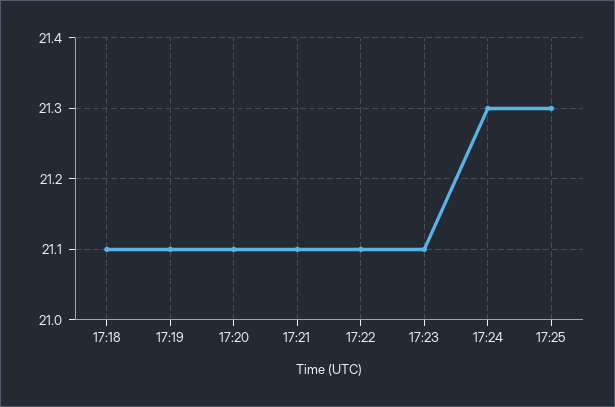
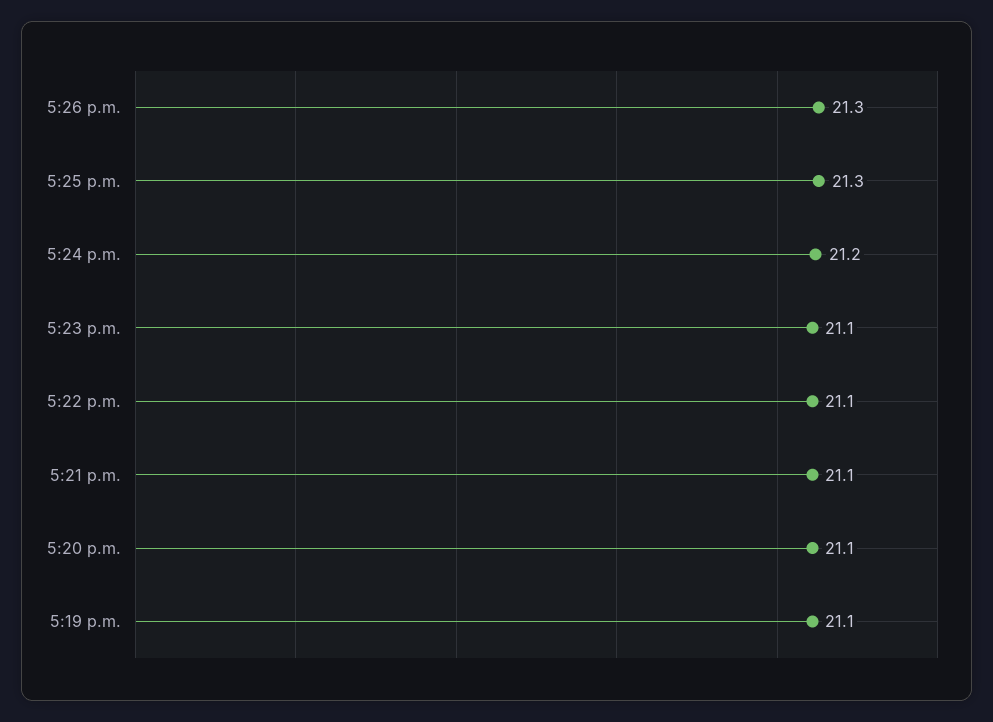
17:18: 21.1 -> none
17:24: 21.3 -> 21.2
5:26 p.m.: none -> 21.3

